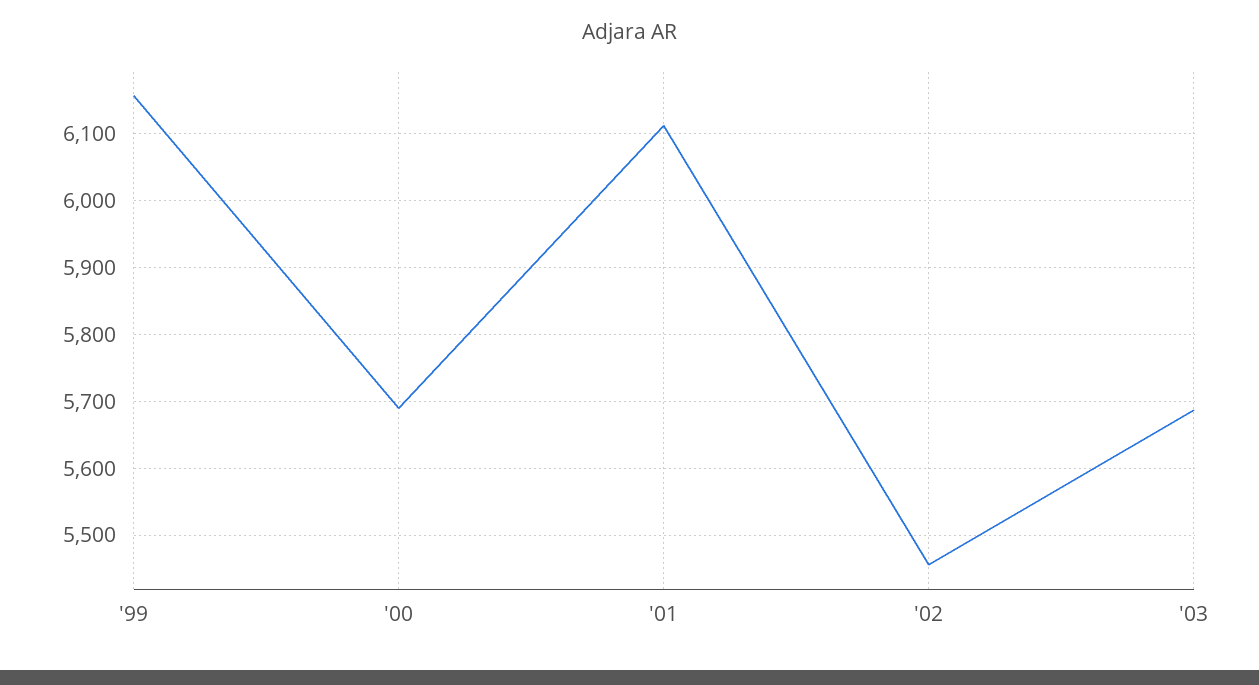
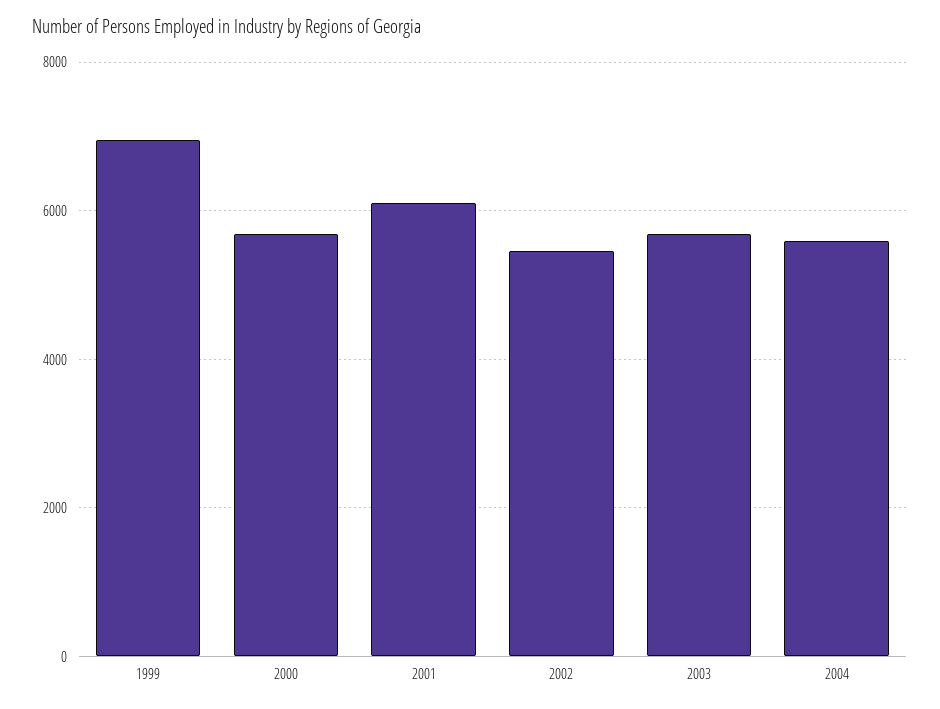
'99: 6160 -> 7000
2004: none -> 5600

